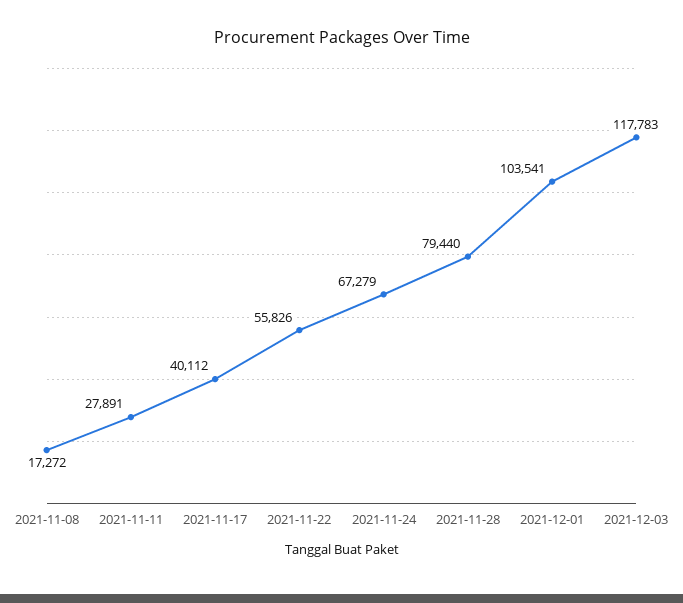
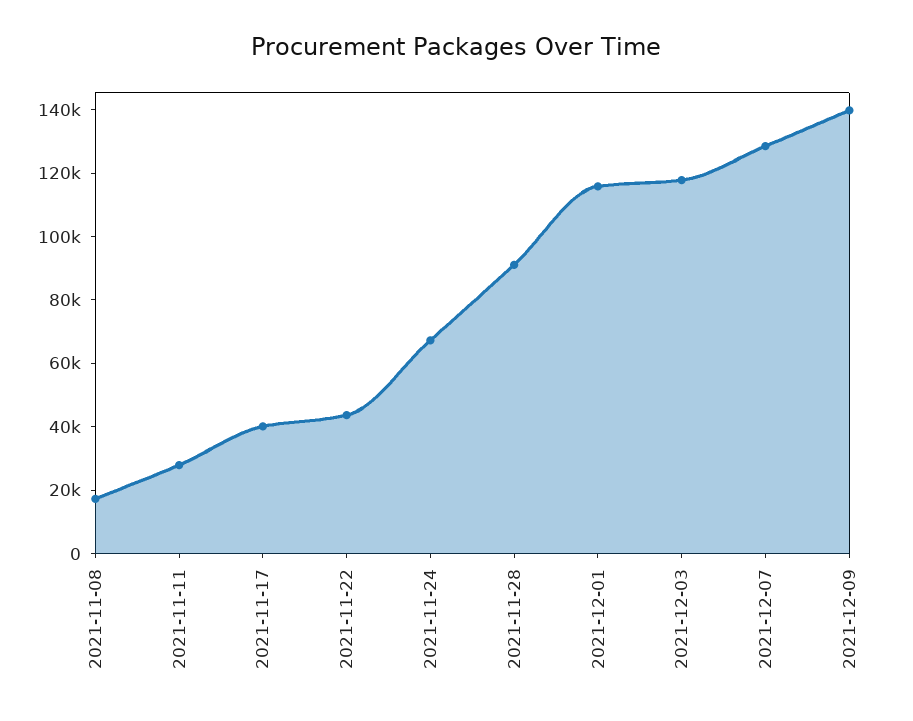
2021-11-22: 55826 -> 45000
2021-11-28: 79440 -> 90000
2021-12-01: 103541 -> 115000
2021-12-07: none -> 130000
2021-12-09: none -> 140000

